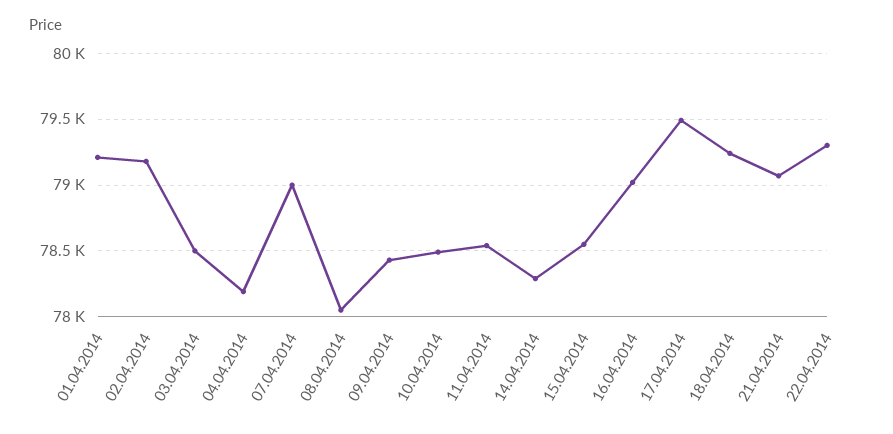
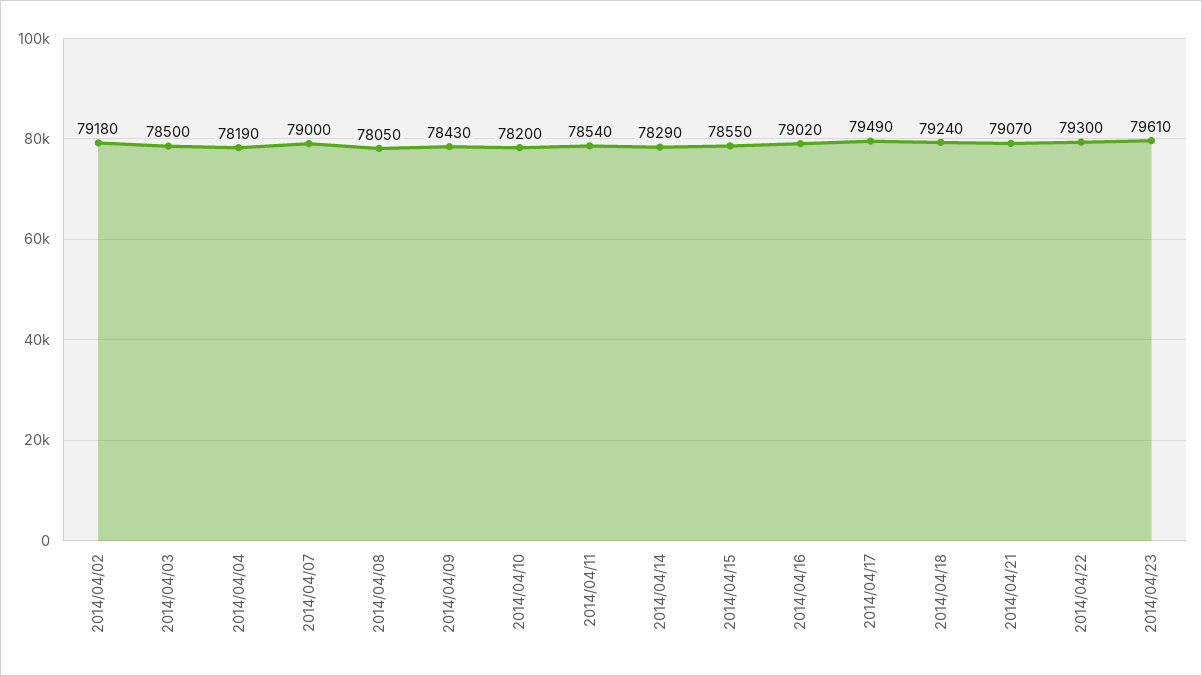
01.04.2014: 79200 -> none
10.04.2014: 78500 -> 78200
2014/04/23: none -> 79610

